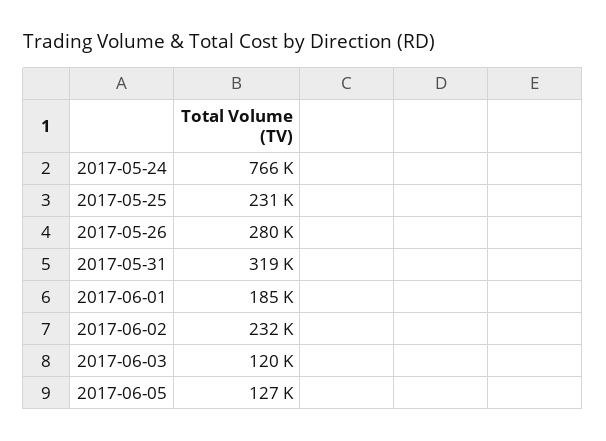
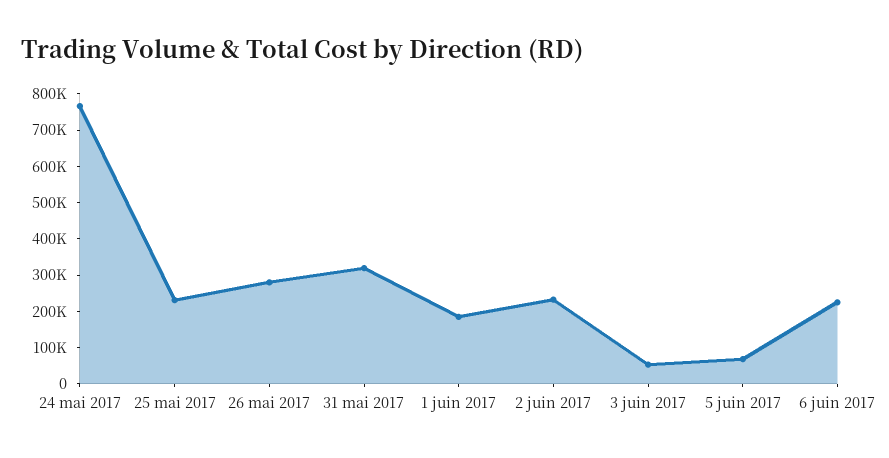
2017-06-03: 120000 -> 50000
2017-06-05: 127000 -> 75000
6 juin 2017: none -> 225000

